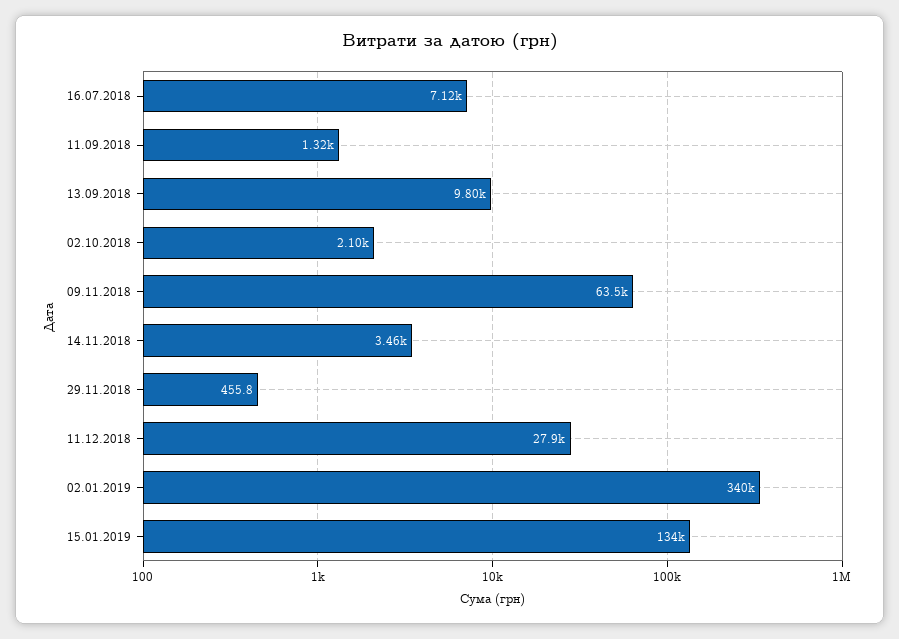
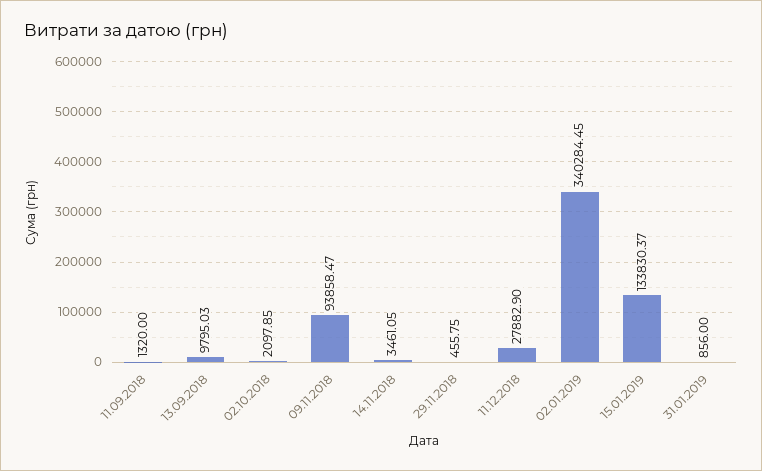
16.07.2018: 7120 -> none
09.11.2018: 63500 -> 93858.47
31.01.2019: none -> 856

